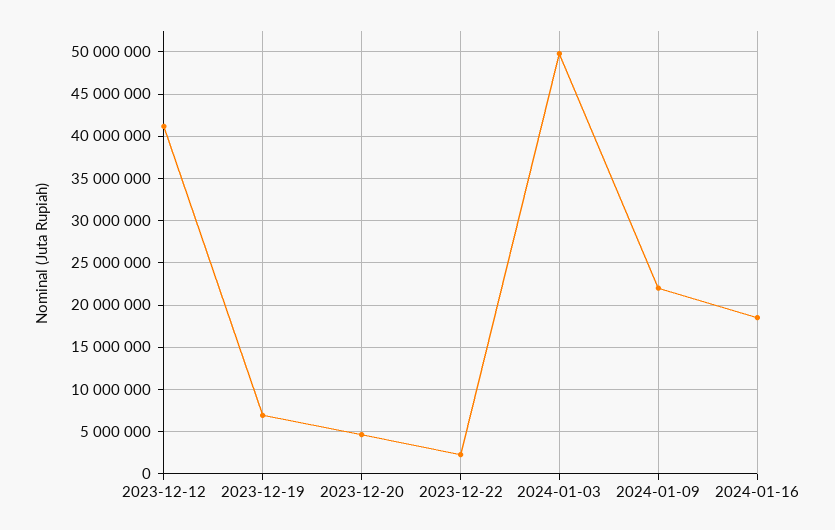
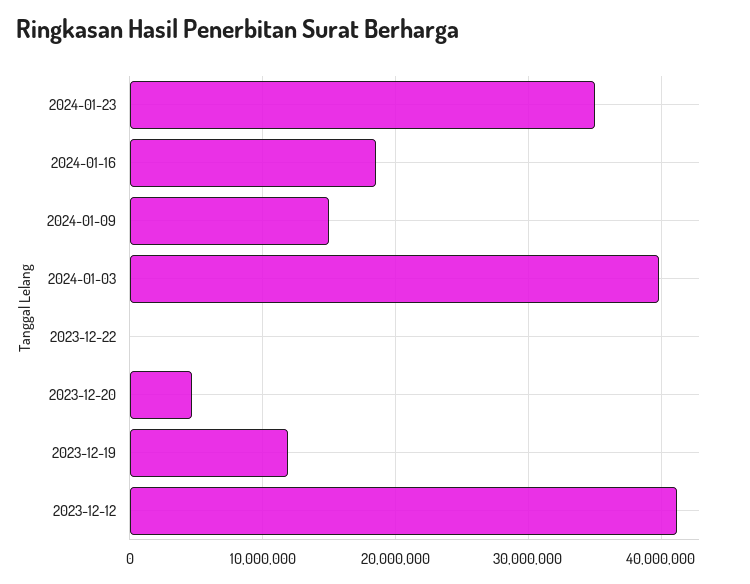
2023-12-19: 7000000 -> 12000000
2023-12-22: 2000000 -> 0
2024-01-03: 50000000 -> 40000000
2024-01-09: 22000000 -> 15000000
2024-01-23: none -> 35000000

